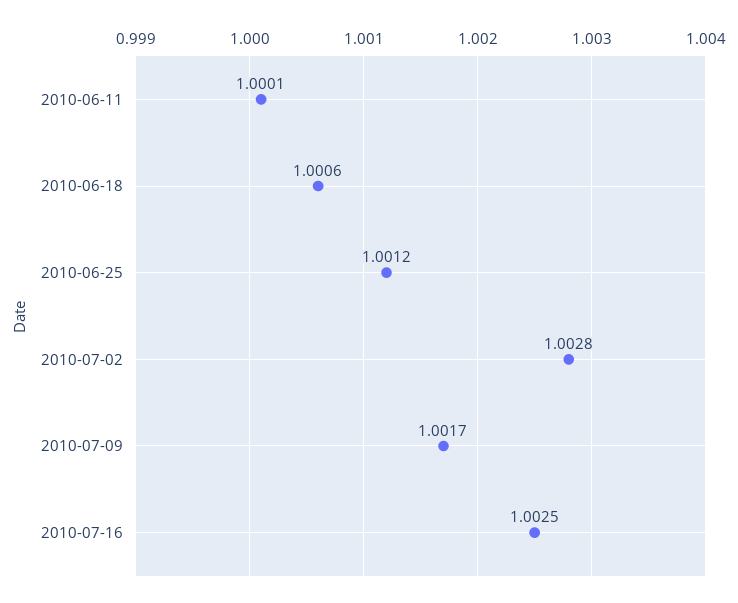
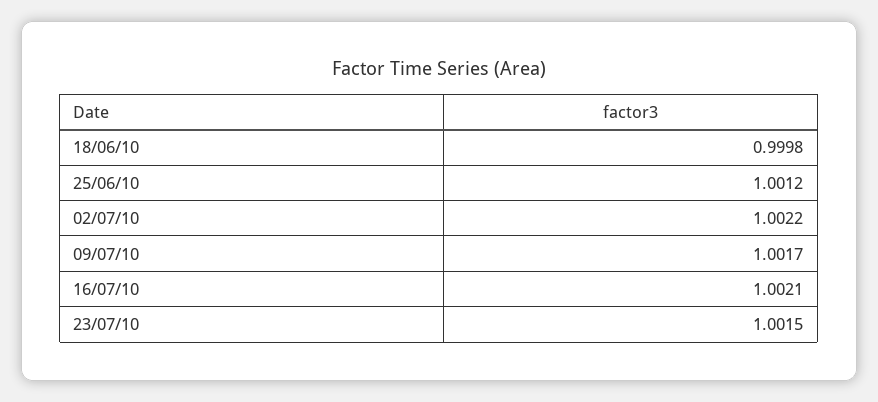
2010-06-11: 1.0001 -> none
2010-06-18: 1.0006 -> 0.9998
2010-07-02: 1.0028 -> 1.0022
2010-07-16: 1.0025 -> 1.0021
23/07/10: none -> 1.0015

